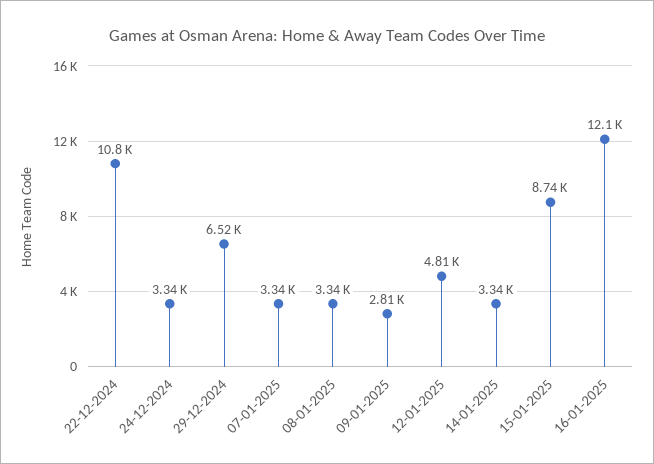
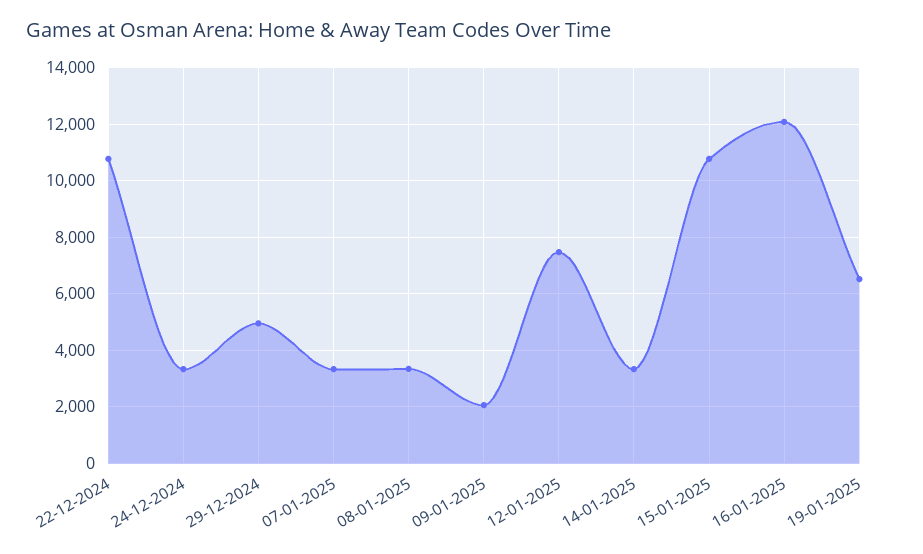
29-12-2024: 6520 -> 5000
09-01-2025: 2810 -> 2000
12-01-2025: 4810 -> 7500
15-01-2025: 8740 -> 10750
19-01-2025: none -> 6500

